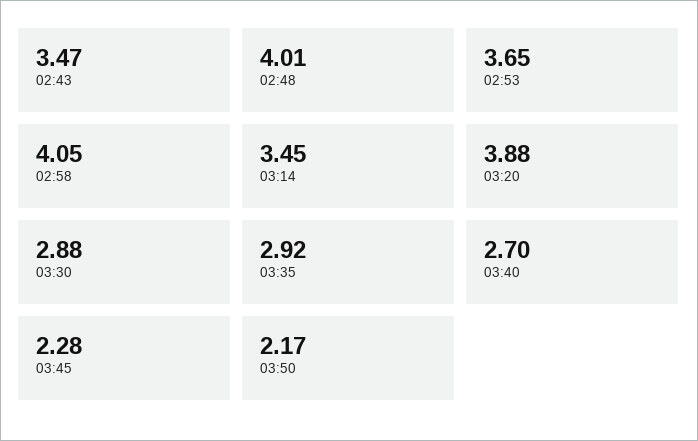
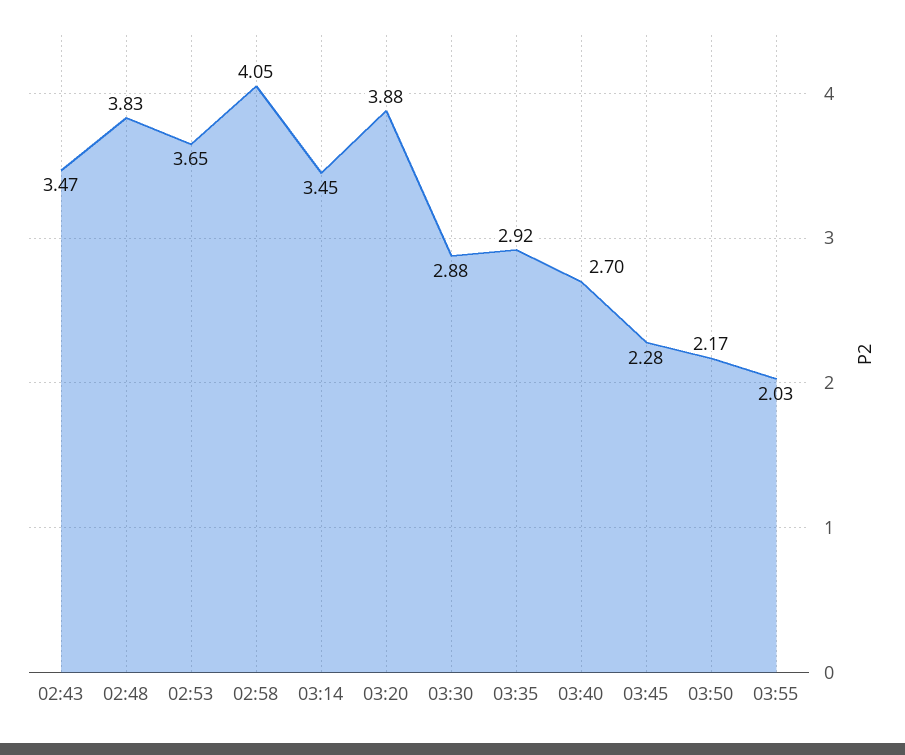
02:48: 4.01 -> 3.83
03:55: none -> 2.03

